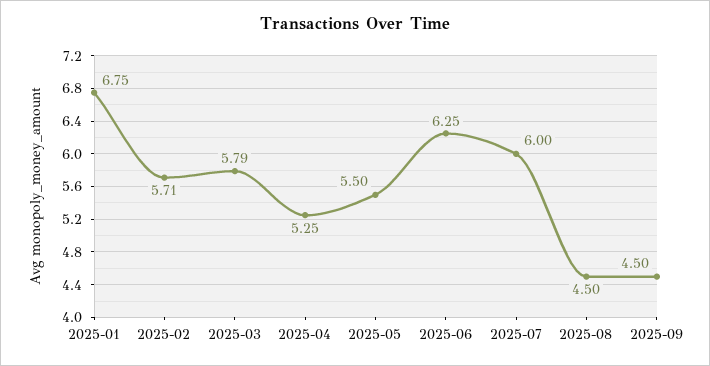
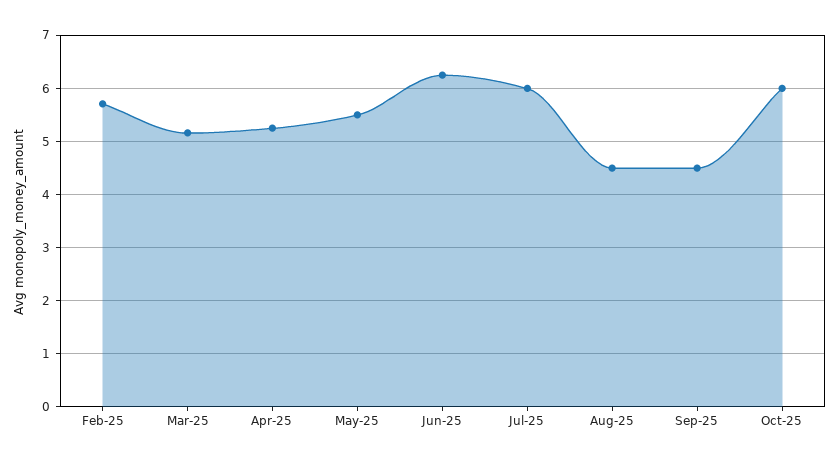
2025-01: 6.75 -> none
2025-03: 5.79 -> 5.2
Oct-25: none -> 6

